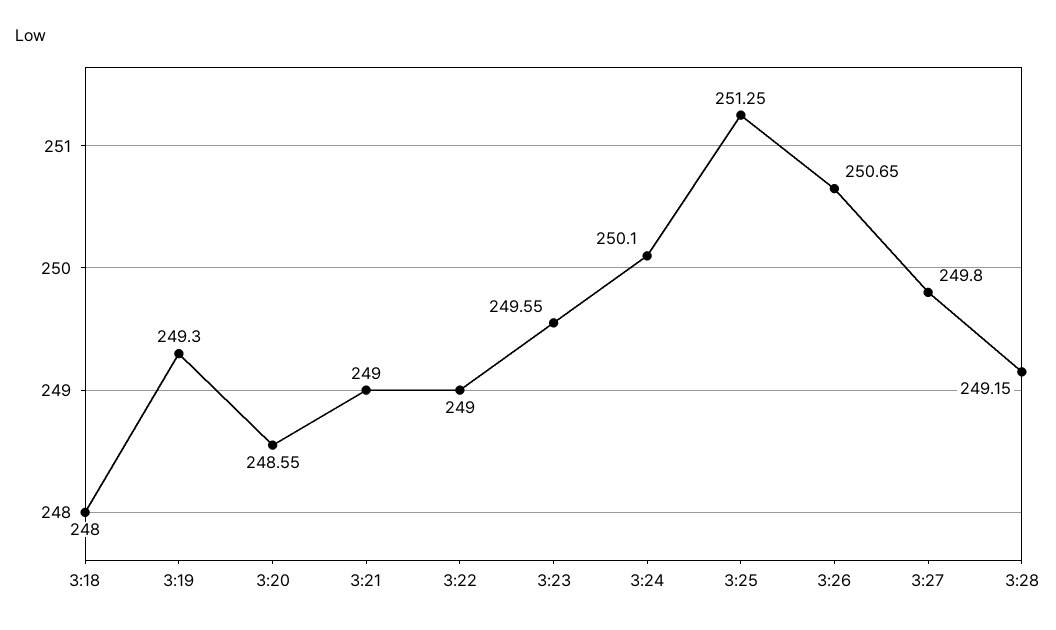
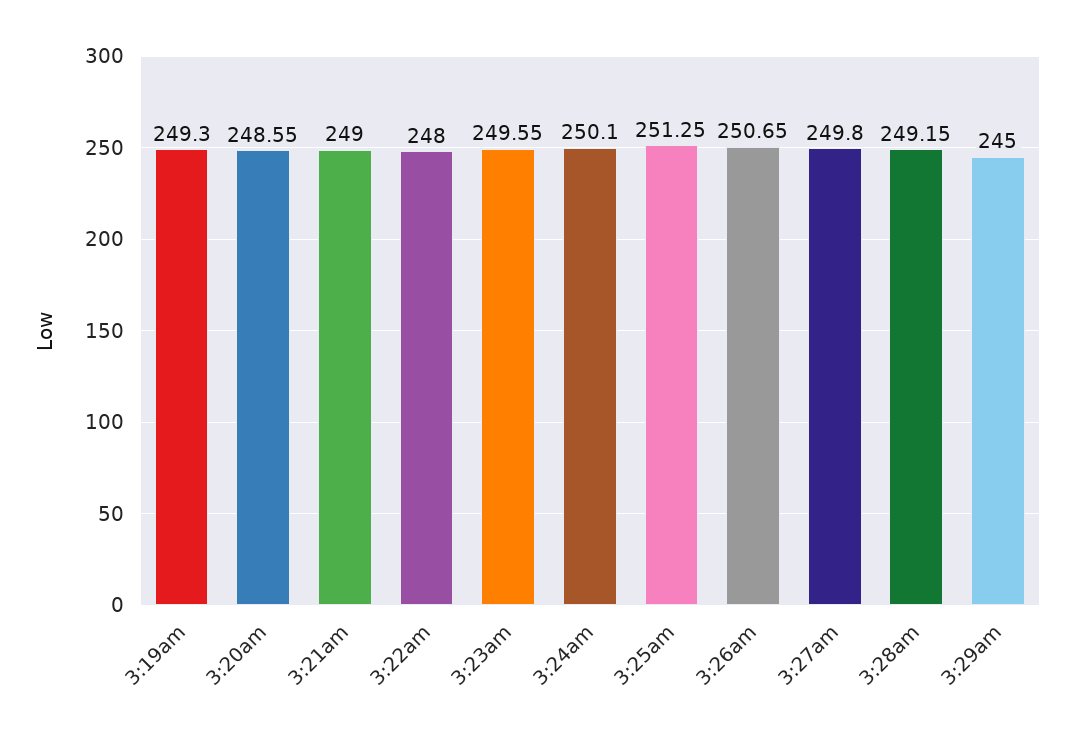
3:18: 248 -> none
3:22: 249 -> 248
3:29am: none -> 245

